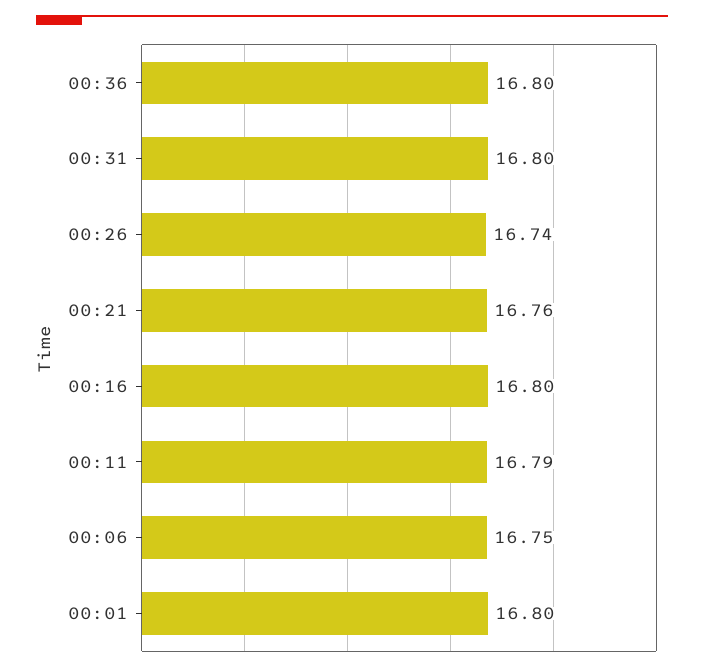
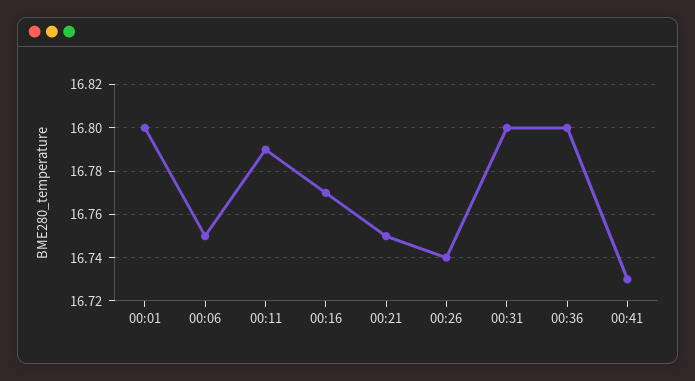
00:21: 16.76 -> 16.75
00:16: 16.8 -> 16.77
00:41: none -> 16.73

